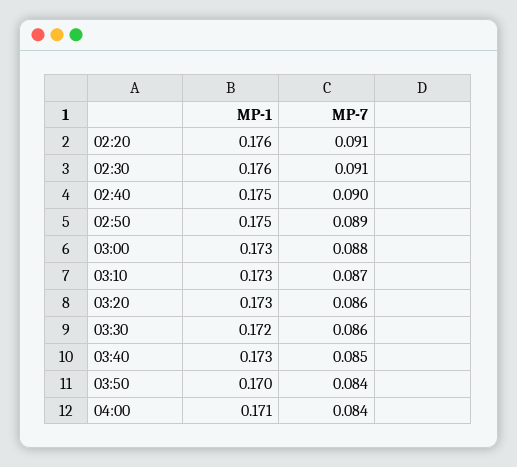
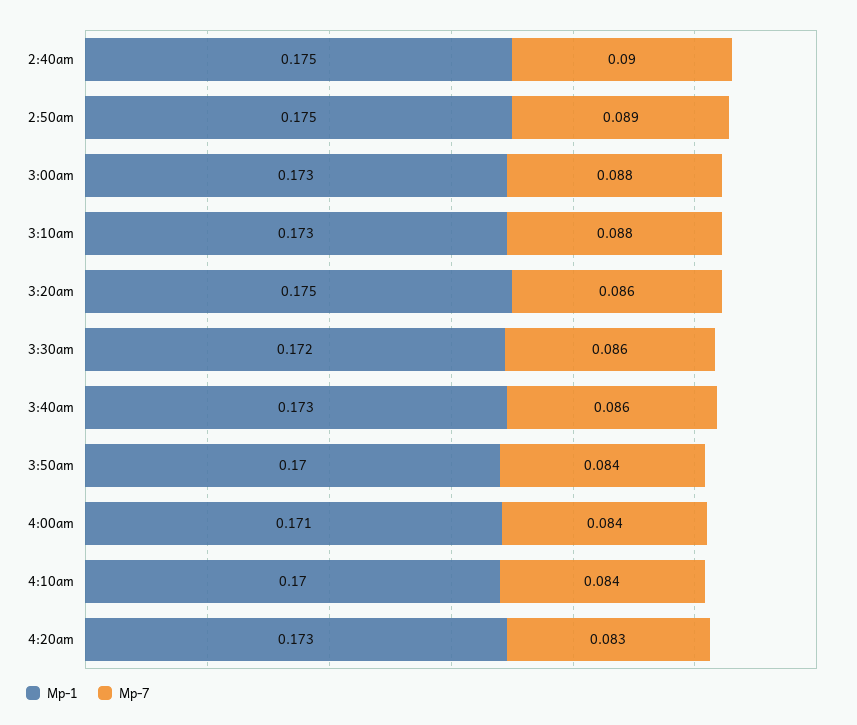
MP-1, 02:20: 0.176 -> none
MP-7, 02:20: 0.091 -> none
MP-1, 02:30: 0.176 -> none
MP-7, 02:30: 0.091 -> none
MP-7, 03:10: 0.087 -> 0.088
MP-1, 03:20: 0.173 -> 0.175
MP-7, 03:40: 0.085 -> 0.086
MP-1, 4:10am: none -> 0.17
MP-7, 4:10am: none -> 0.084
MP-1, 4:20am: none -> 0.173
MP-7, 4:20am: none -> 0.083

